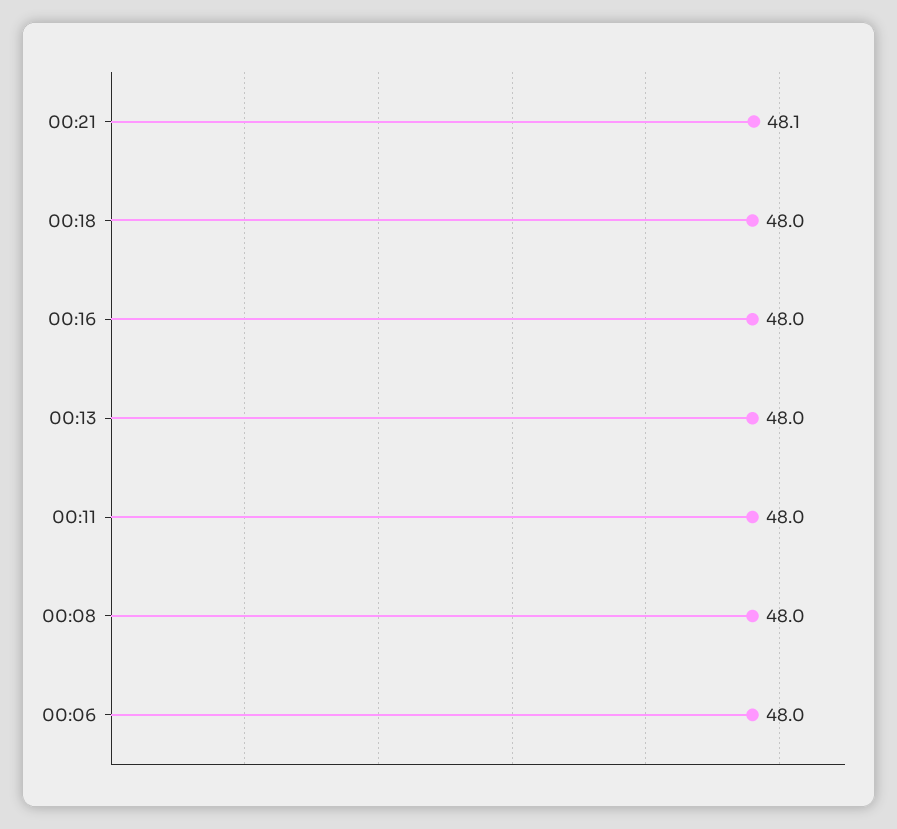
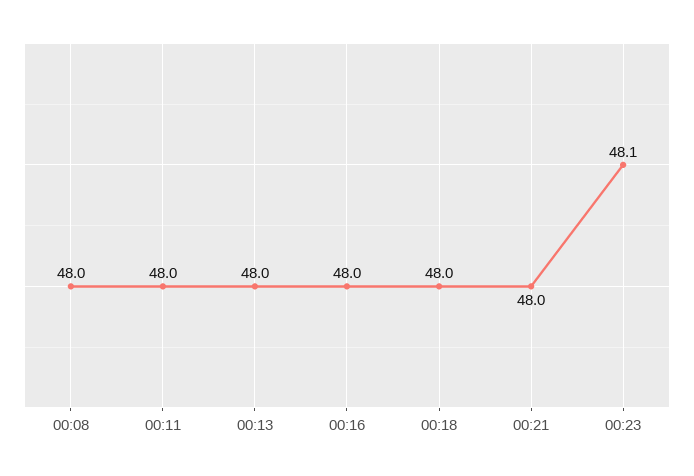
00:21: 48.1 -> 48
00:06: 48 -> none
00:23: none -> 48.1

